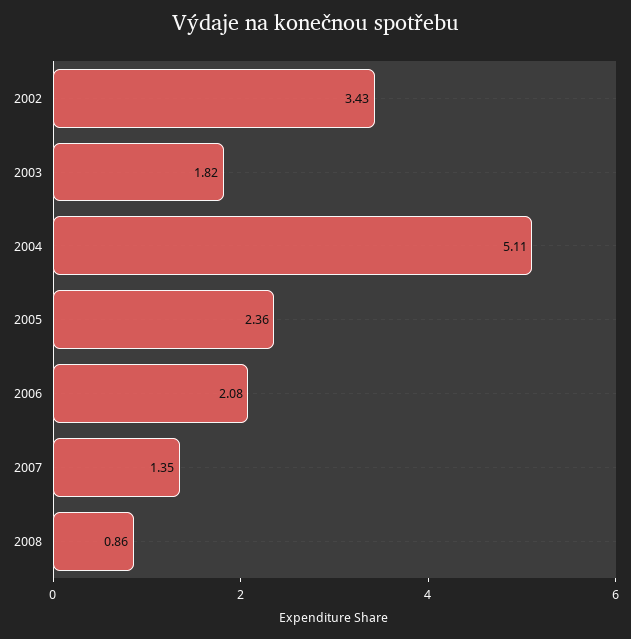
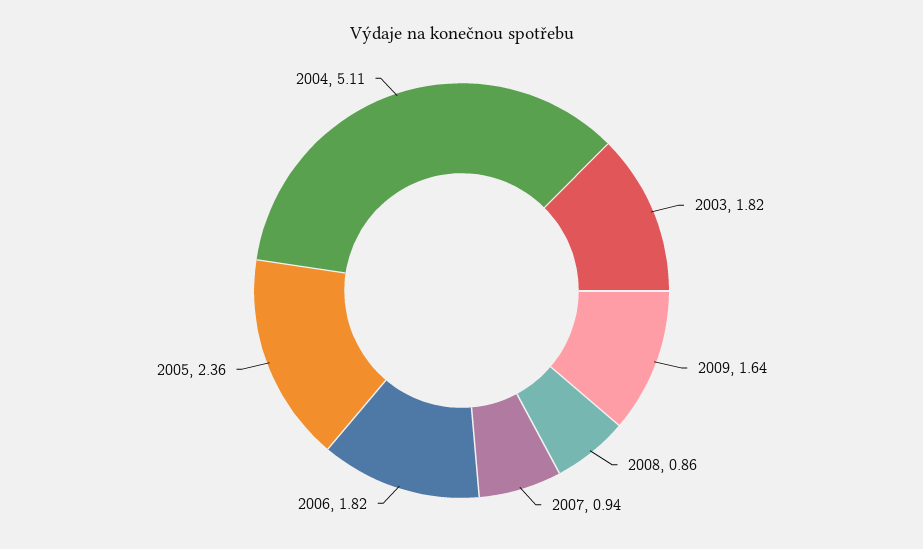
2002: 3.43 -> none
2006: 2.08 -> 1.82
2007: 1.35 -> 0.94
2009: none -> 1.64

